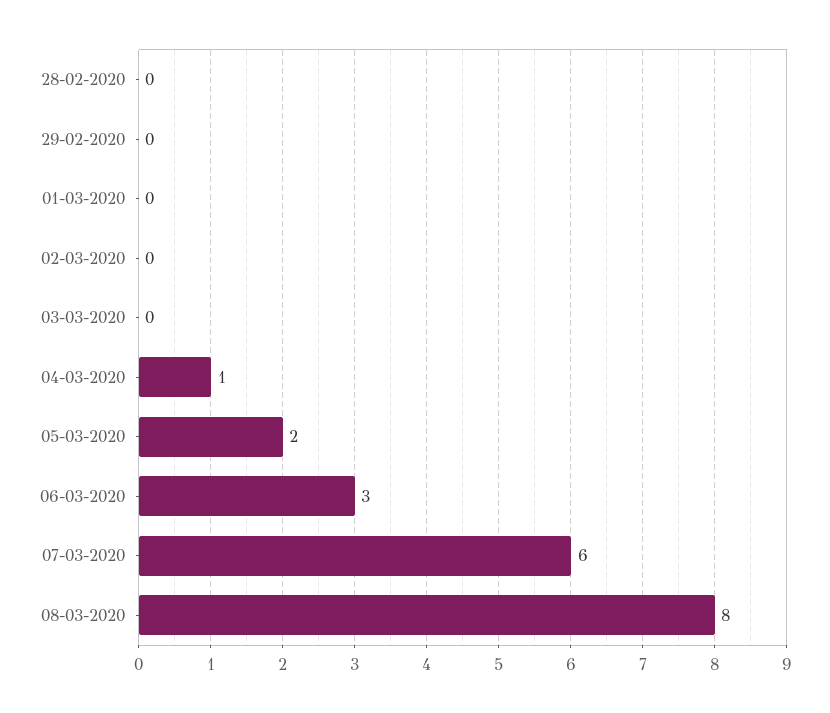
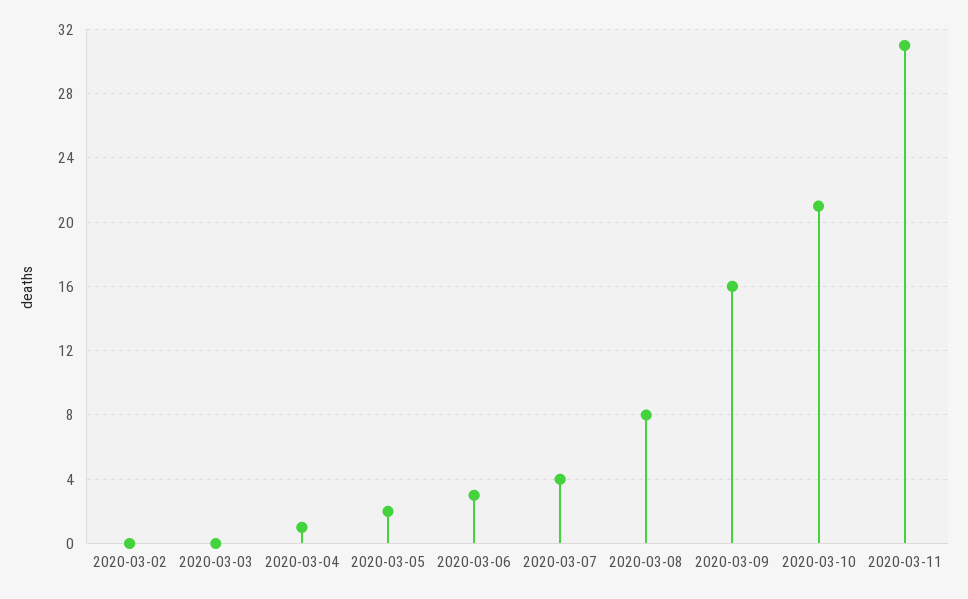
28-02-2020: 0 -> none
29-02-2020: 0 -> none
01-03-2020: 0 -> none
07-03-2020: 6 -> 4
2020-03-09: none -> 16
2020-03-10: none -> 21
2020-03-11: none -> 31

